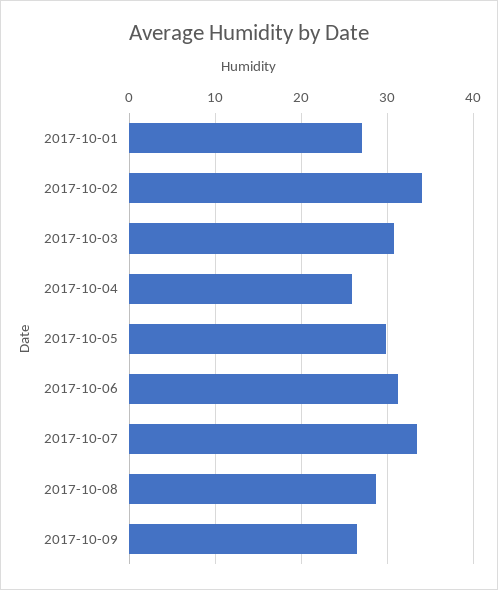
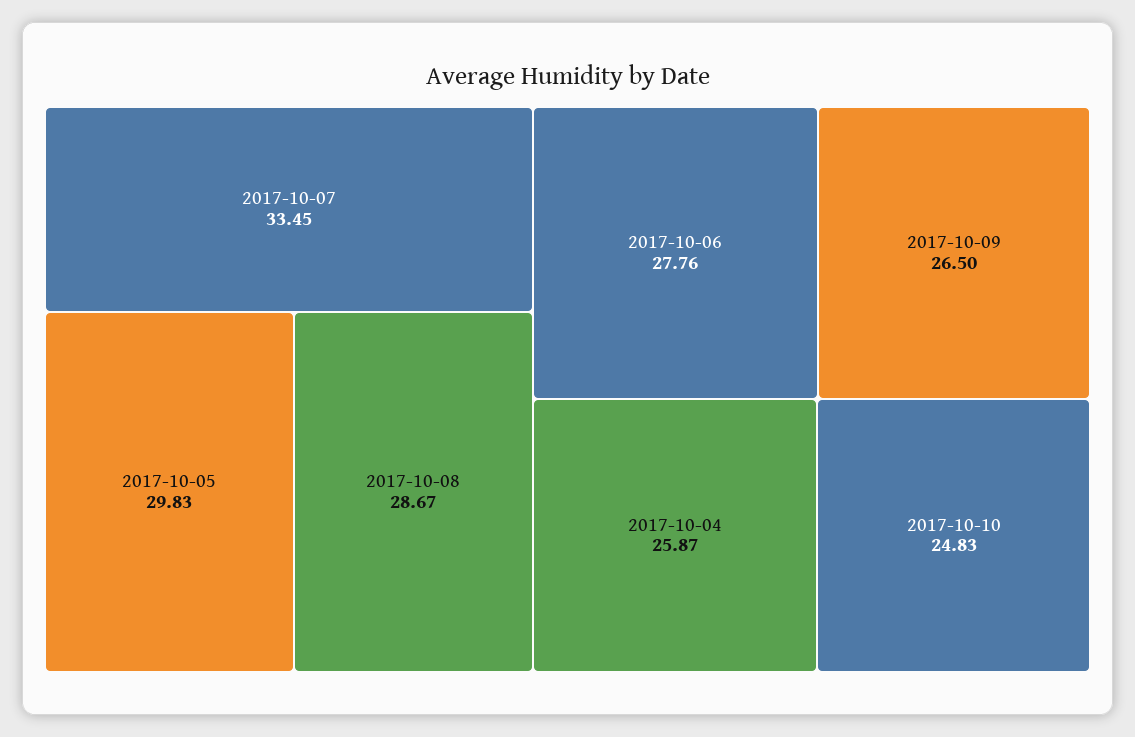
2017-10-01: 27 -> none
2017-10-02: 34 -> none
2017-10-03: 31 -> none
2017-10-06: 31 -> 27.76
2017-10-10: none -> 24.83

